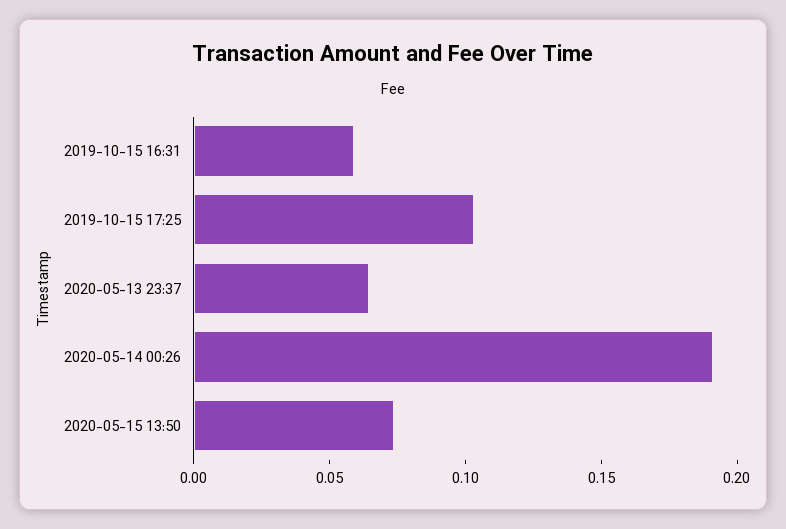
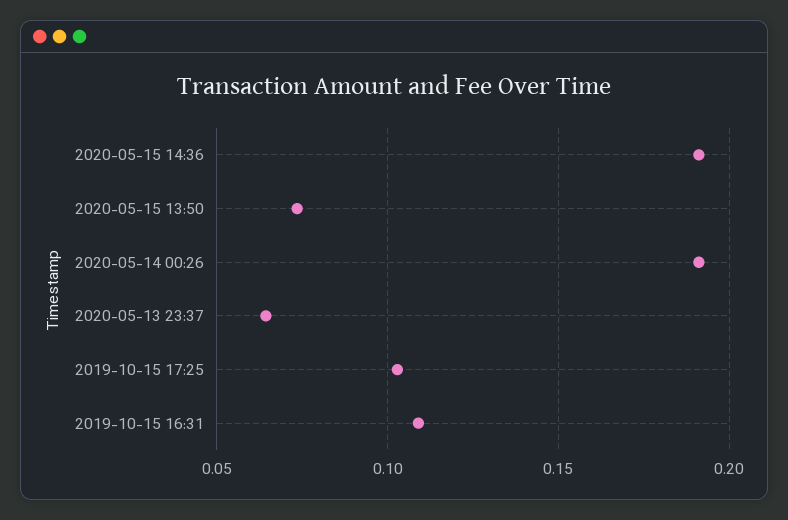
2019-10-15 16:31: 0.06 -> 0.11
2020-05-15 14:36: none -> 0.19

